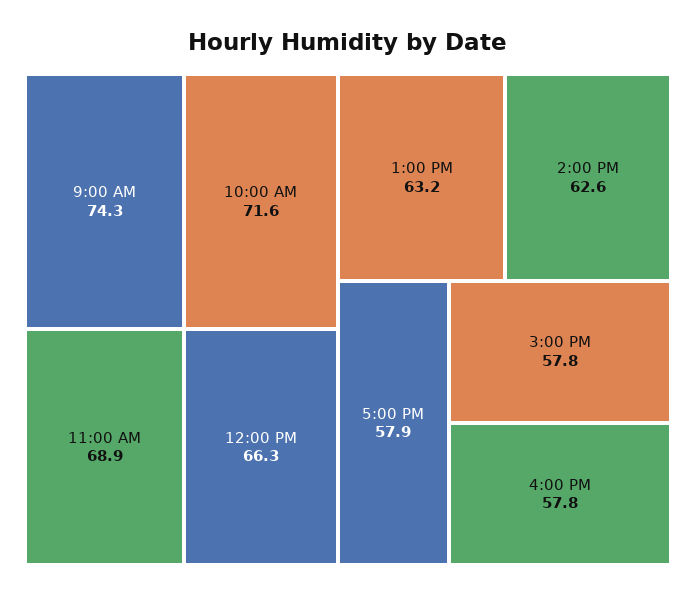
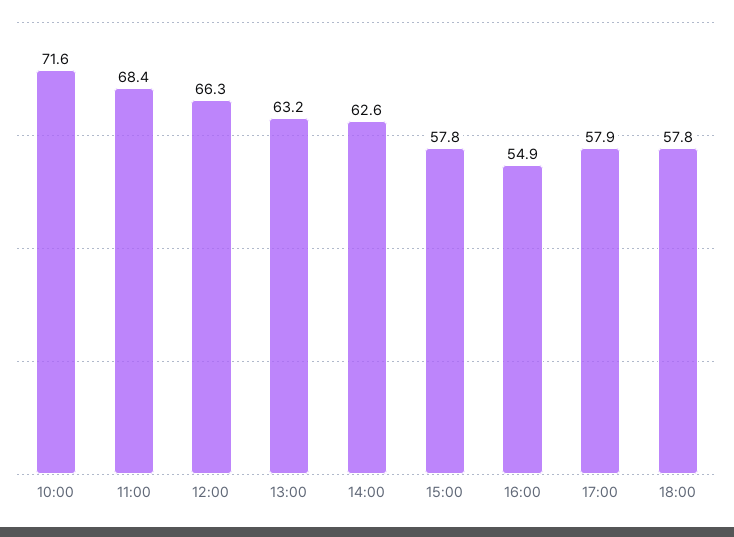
9:00 AM: 74.3 -> none
11:00 AM: 68.9 -> 68.4
4:00 PM: 57.8 -> 54.9
18:00: none -> 57.8

